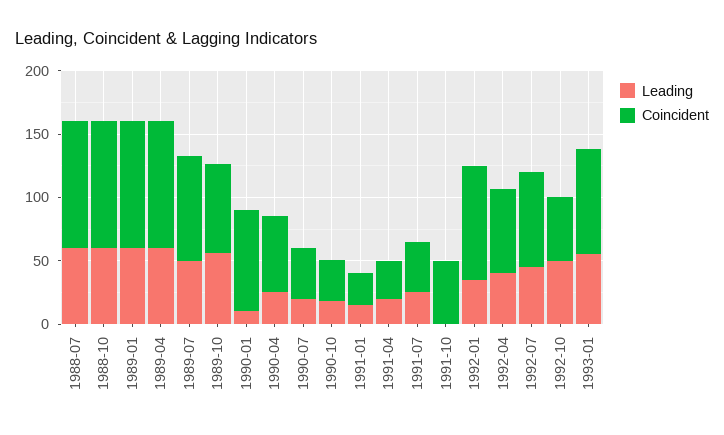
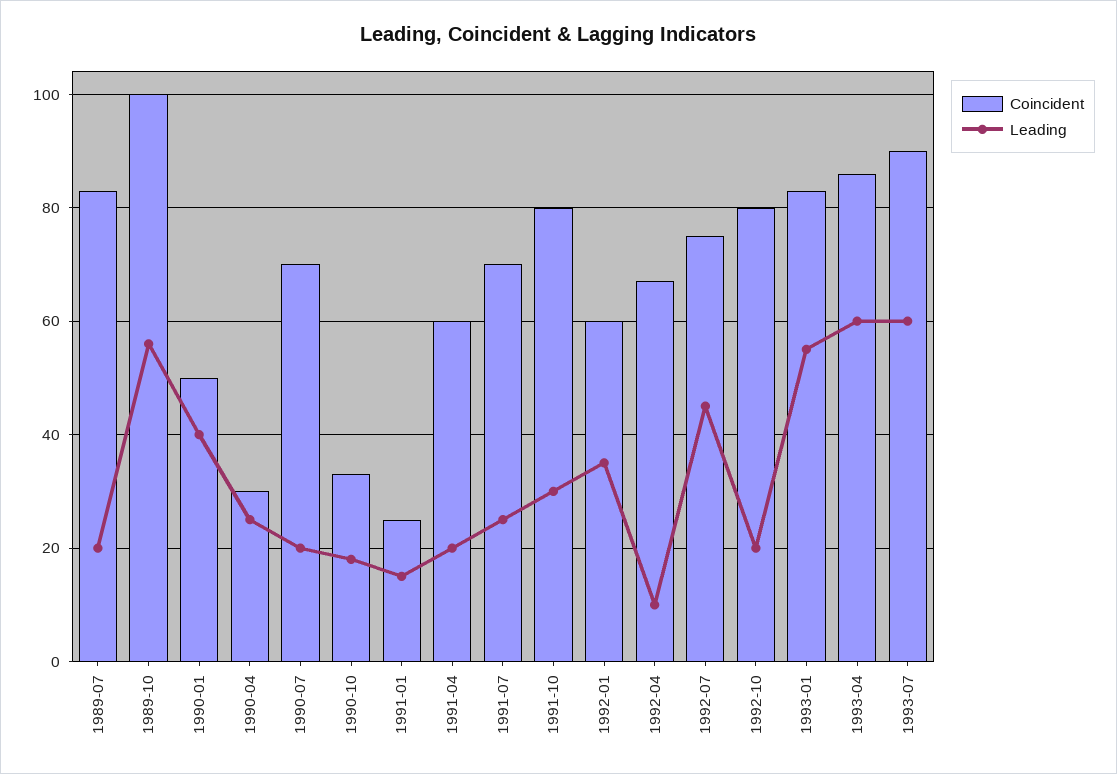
Leading, 1988-07: 60 -> none
Coincident, 1988-07: 100 -> none
Leading, 1988-10: 60 -> none
Coincident, 1988-10: 100 -> none
Leading, 1989-01: 60 -> none
Coincident, 1989-01: 100 -> none
Leading, 1989-04: 60 -> none
Coincident, 1989-04: 100 -> none
Leading, 1989-07: 50 -> 20
Coincident, 1989-10: 70 -> 100
Leading, 1990-01: 10 -> 40
Coincident, 1990-01: 80 -> 50
Coincident, 1990-04: 60 -> 30
Coincident, 1990-07: 40 -> 70
Coincident, 1991-04: 30 -> 60
Coincident, 1991-07: 40 -> 70
Leading, 1991-10: 0 -> 30
Coincident, 1991-10: 50 -> 80
Coincident, 1992-01: 90 -> 60
Leading, 1992-04: 40 -> 10
Leading, 1992-10: 50 -> 20
Coincident, 1992-10: 50 -> 80
Coincident, 1993-04: none -> 85
Leading, 1993-04: none -> 60
Coincident, 1993-07: none -> 90
Leading, 1993-07: none -> 60

